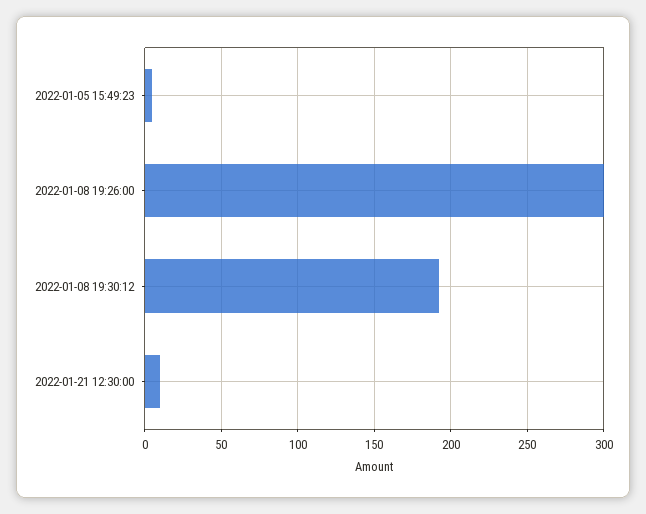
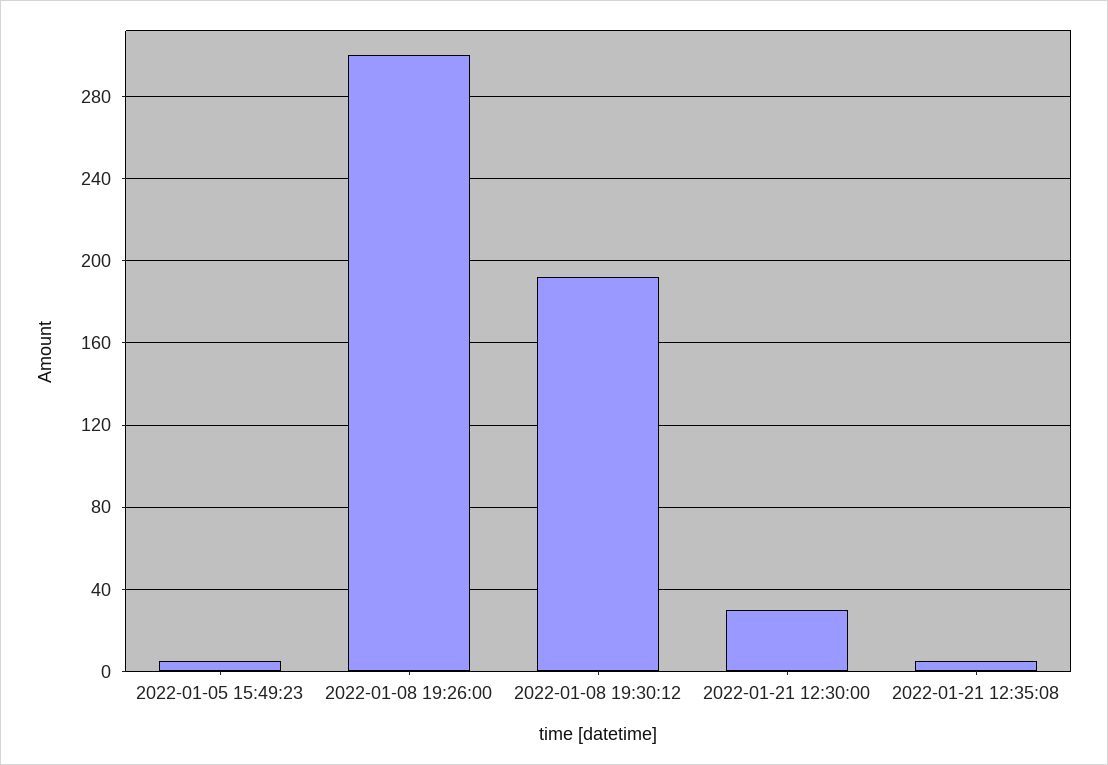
2022-01-21 12:30:00: 10 -> 30
2022-01-21 12:35:08: none -> 5

